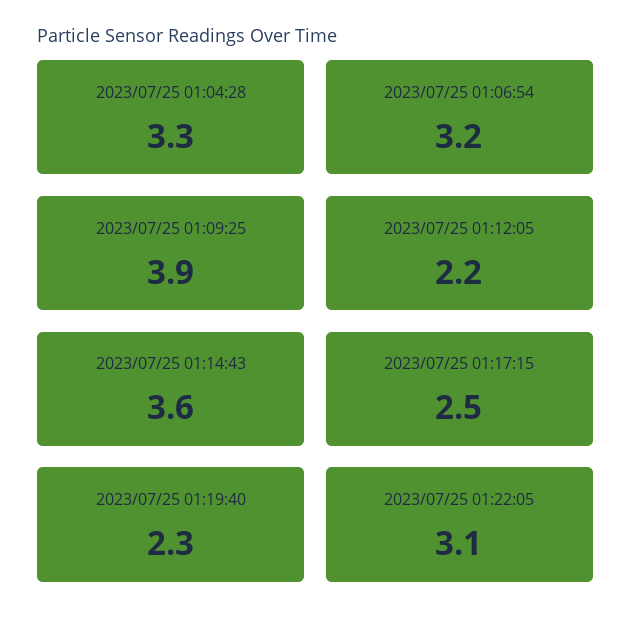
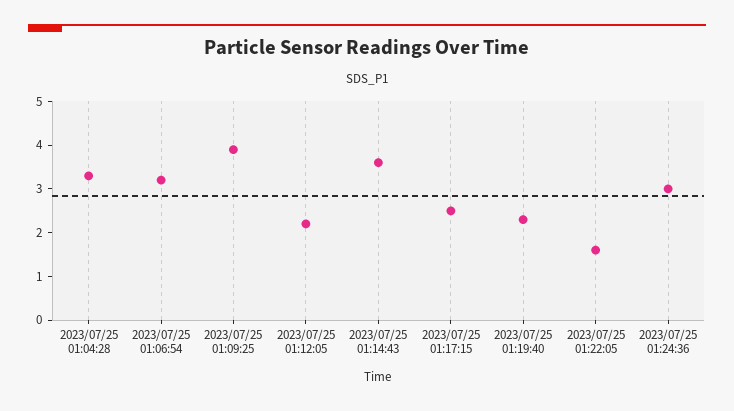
2023/07/25 01:22:05: 3.1 -> 1.5
2023/07/25 01:24:36: none -> 3

